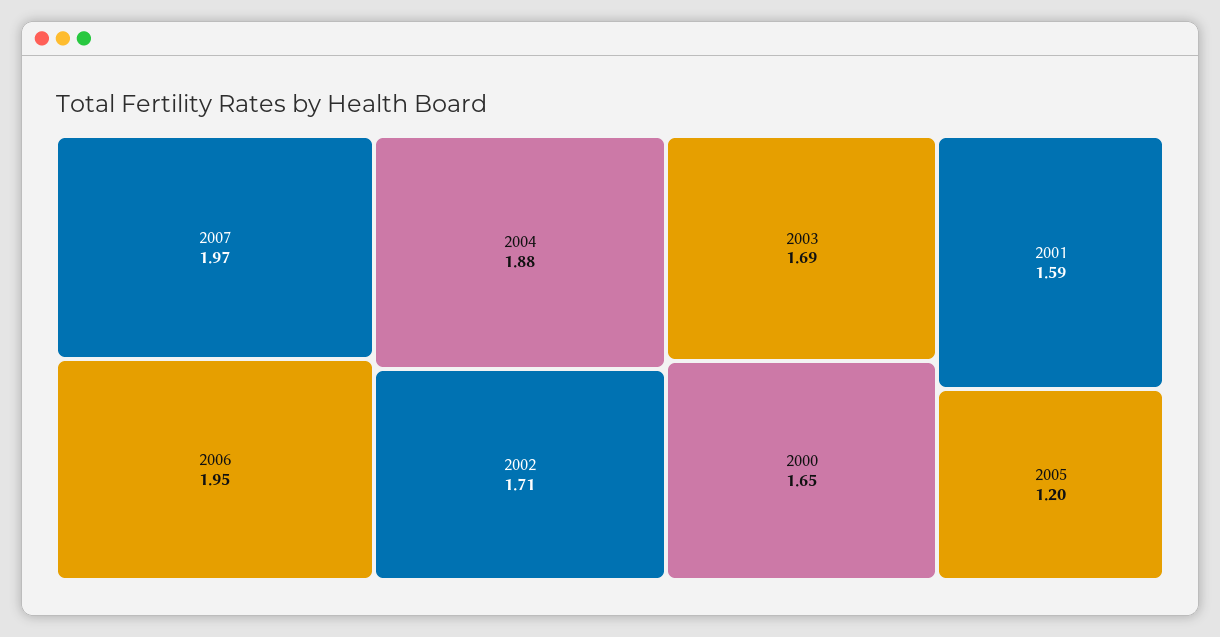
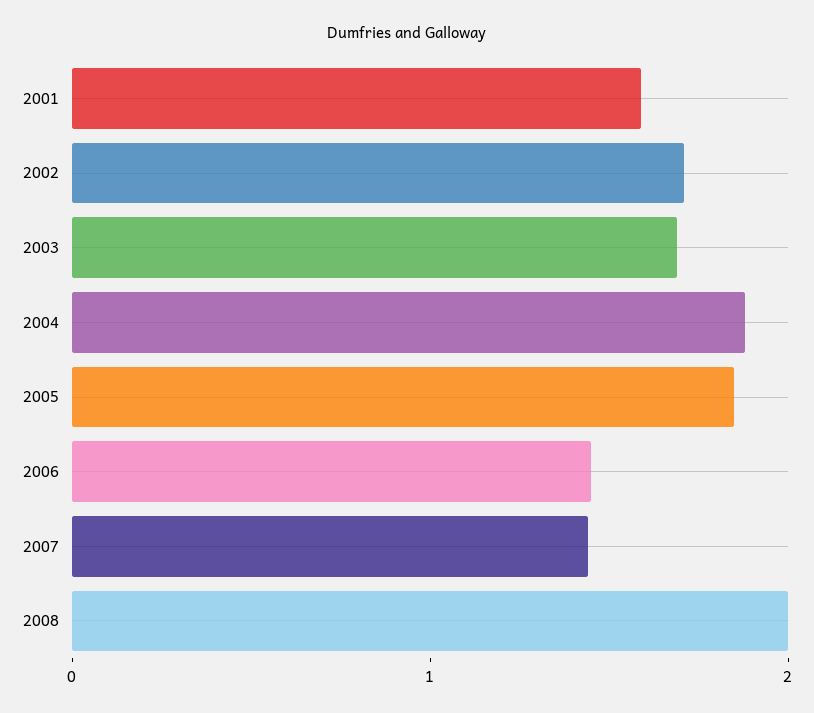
2007: 1.97 -> 1.4
2006: 1.95 -> 1.4
2000: 1.65 -> none
2005: 1.2 -> 1.8
2008: none -> 2

